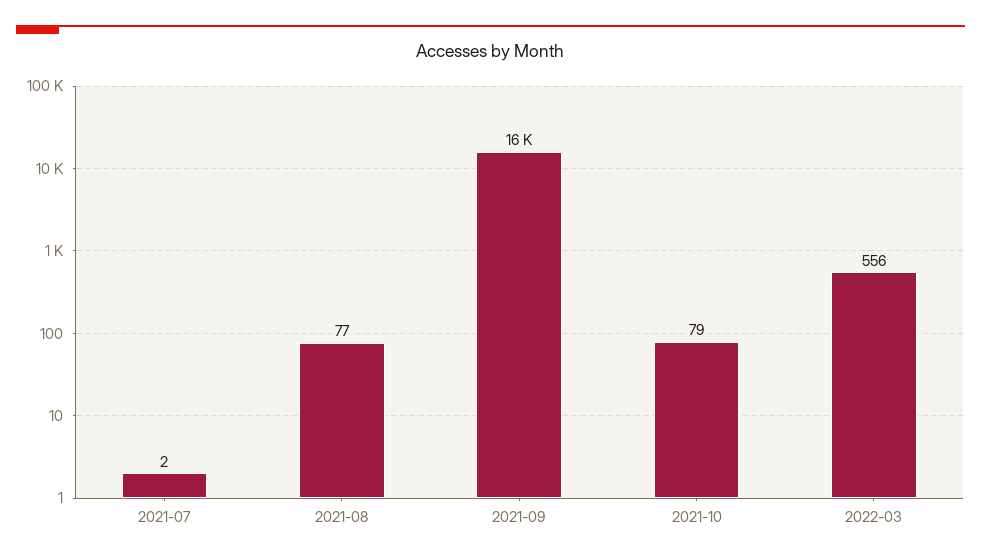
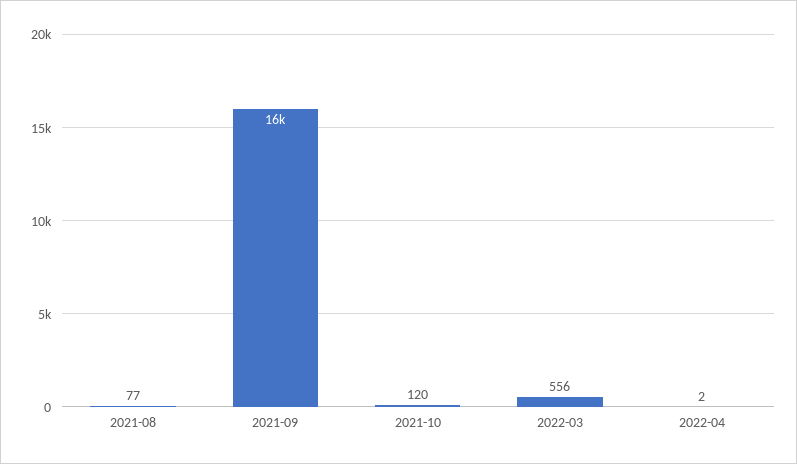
2021-07: 2 -> none
2021-10: 79 -> 120
2022-04: none -> 2

